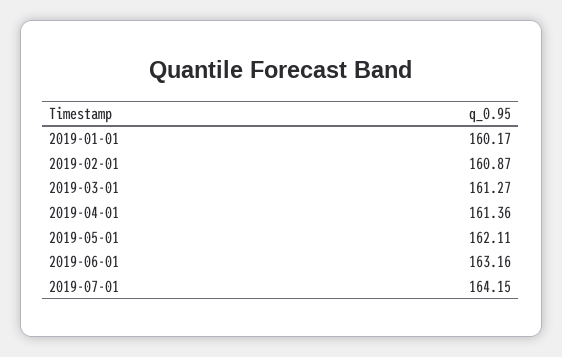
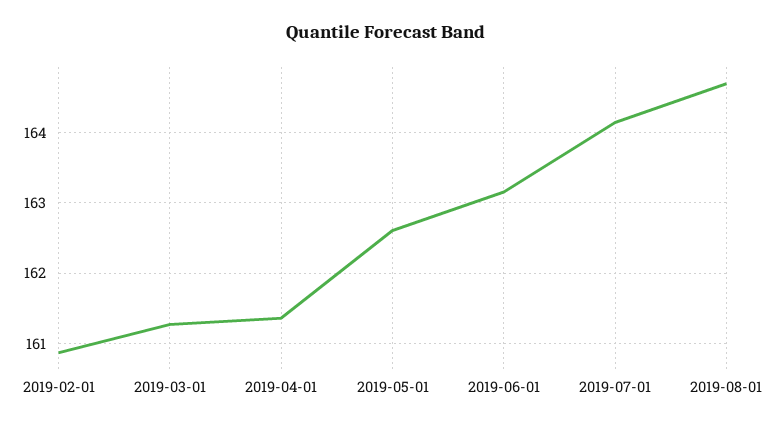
2019-01-01: 160.17 -> none
2019-05-01: 162.11 -> 162.6
2019-08-01: none -> 164.7

